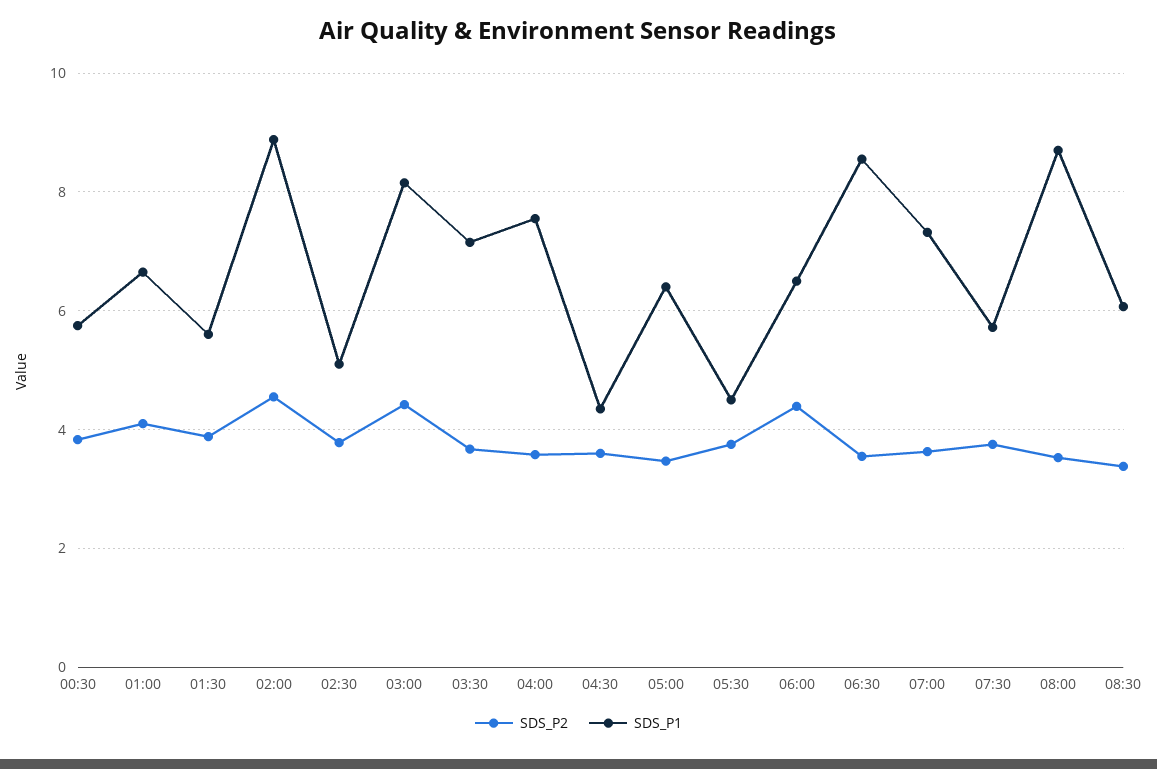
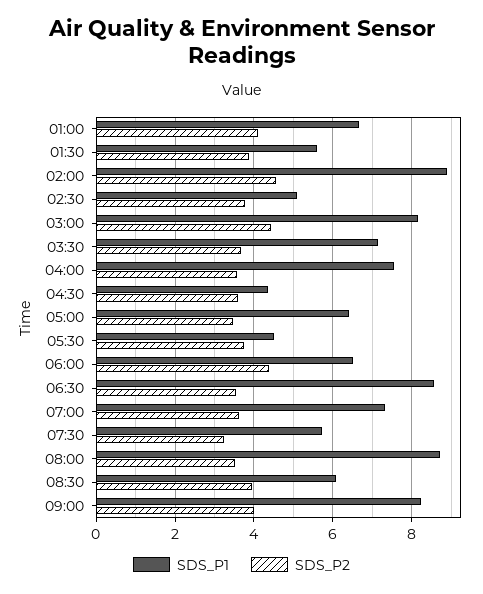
SDS_P2, 00:30: 3.8 -> none
SDS_P1, 00:30: 5.8 -> none
SDS_P2, 07:30: 3.8 -> 3.2
SDS_P2, 08:30: 3.4 -> 4
SDS_P1, 09:00: none -> 8.2
SDS_P2, 09:00: none -> 4

